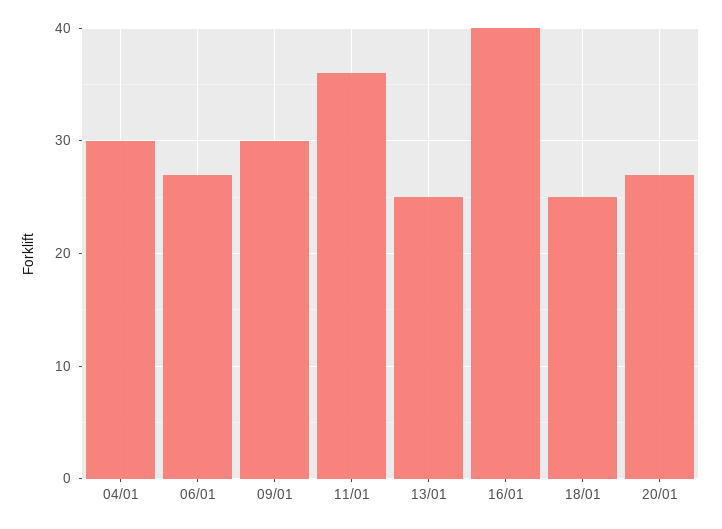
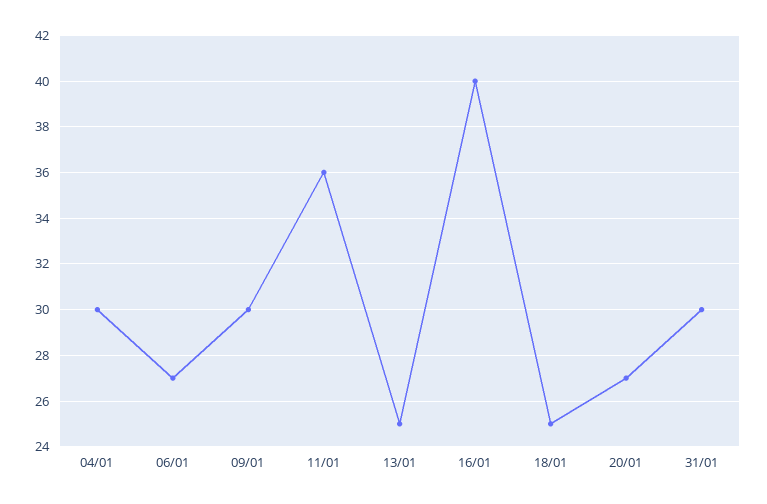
31/01: none -> 30

